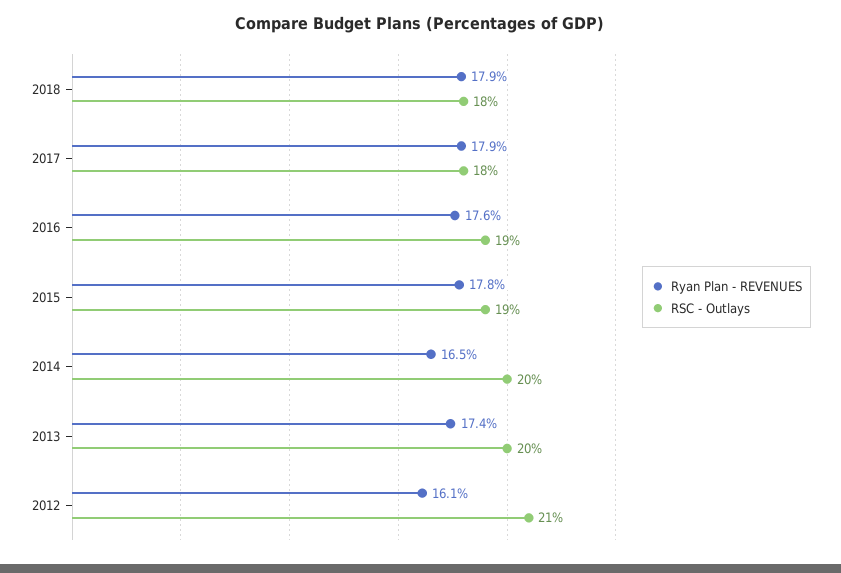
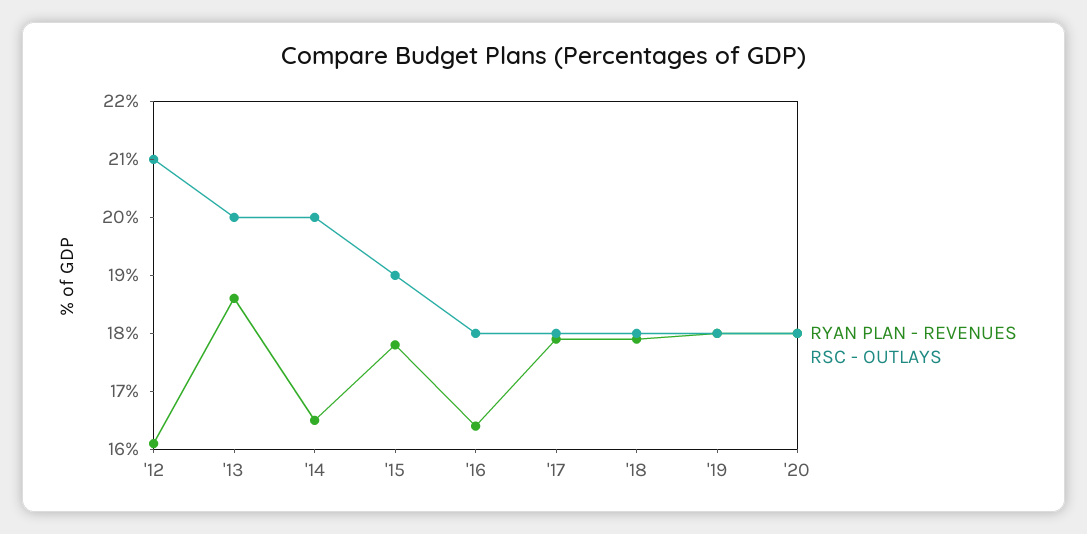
Ryan Plan - REVENUES, 2016: 17.6 -> 16.5
RSC - Outlays, 2016: 19 -> 18
Ryan Plan - REVENUES, 2013: 17.4 -> 18.5
Ryan Plan - REVENUES, '19: none -> 18
RSC - Outlays, '19: none -> 18
Ryan Plan - REVENUES, '20: none -> 18
RSC - Outlays, '20: none -> 18

